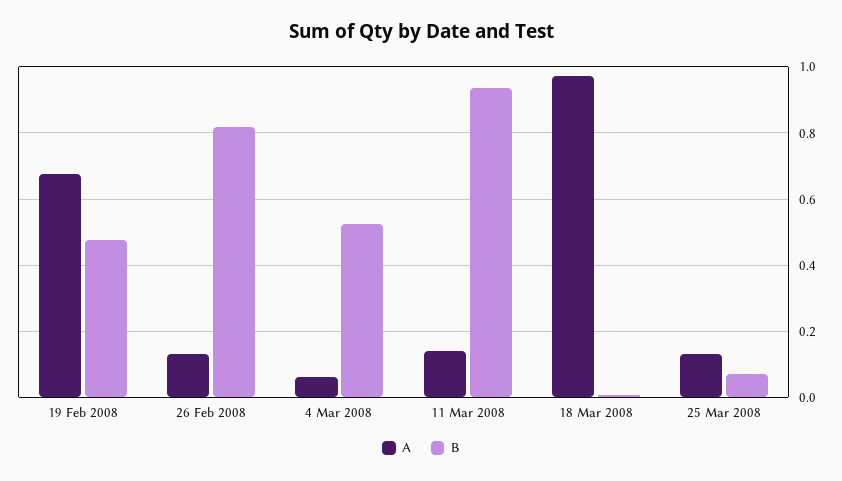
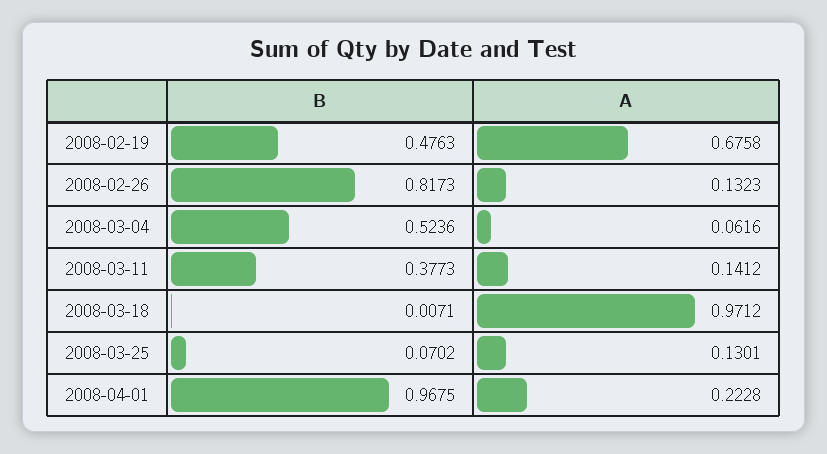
B, 11 Mar 2008: 0.94 -> 0.3773
B, 2008-04-01: none -> 0.9675
A, 2008-04-01: none -> 0.2228

